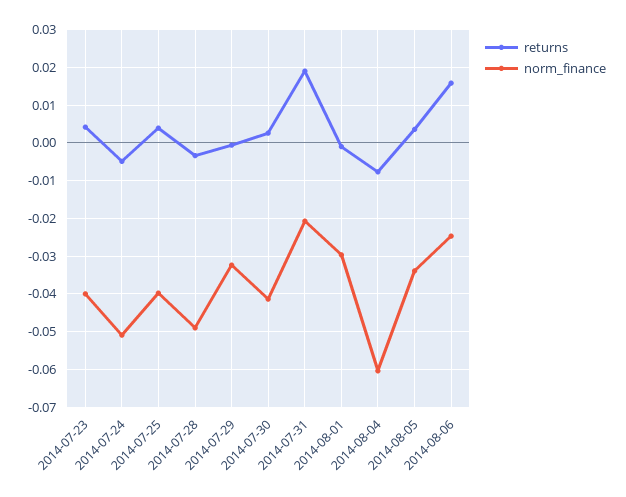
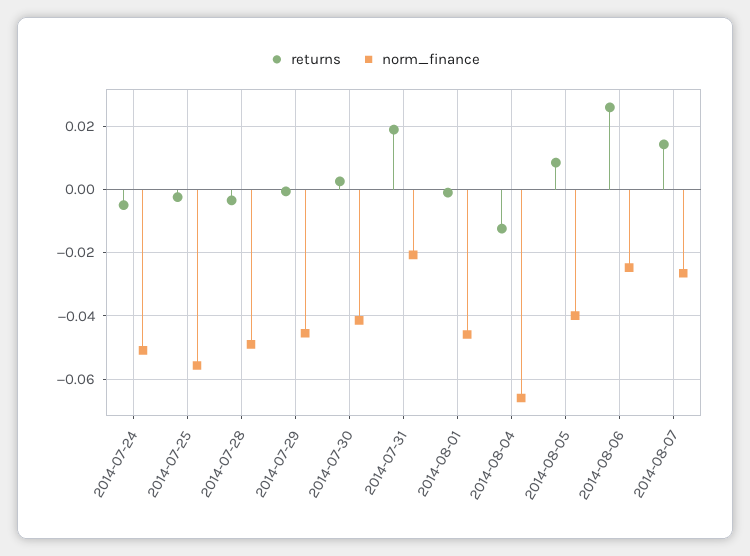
returns, 2014-07-23: 0.004 -> none
norm_finance, 2014-07-23: -0.04 -> none
returns, 2014-07-25: 0.004 -> -0.002
norm_finance, 2014-07-25: -0.04 -> -0.056
norm_finance, 2014-07-29: -0.032 -> -0.046
norm_finance, 2014-08-01: -0.03 -> -0.046
returns, 2014-08-04: -0.008 -> -0.012
norm_finance, 2014-08-04: -0.06 -> -0.066
returns, 2014-08-05: 0.004 -> 0.008
norm_finance, 2014-08-05: -0.034 -> -0.04
returns, 2014-08-06: 0.016 -> 0.026
returns, 2014-08-07: none -> 0.014
norm_finance, 2014-08-07: none -> -0.026

